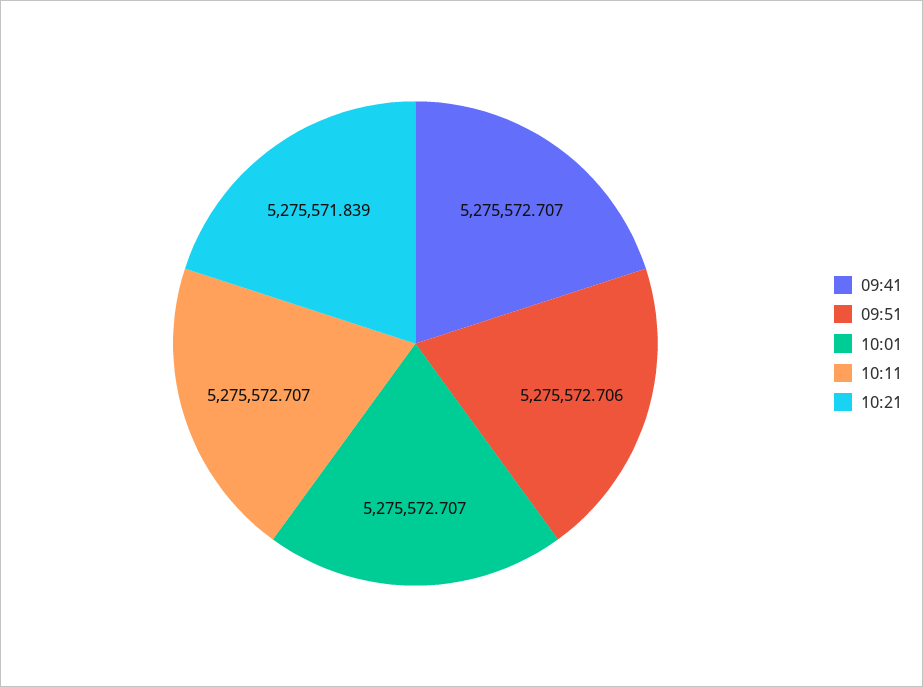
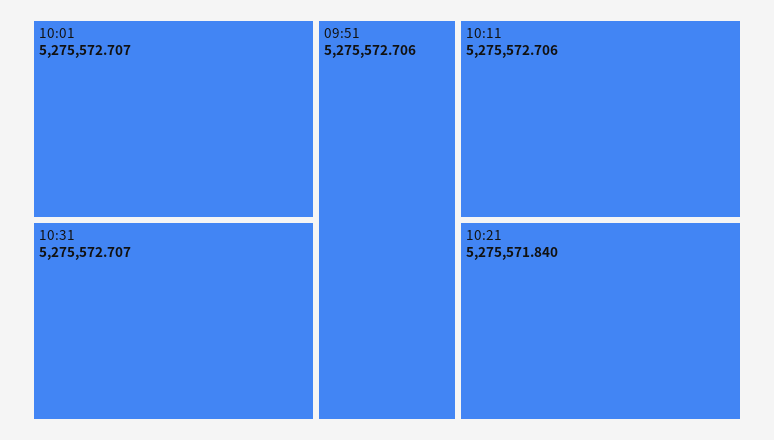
09:41: 5275572.707 -> none
10:11: 5275572.707 -> 5275572.706
10:21: 5275571.839 -> 5275571.84
10:31: none -> 5275572.707

